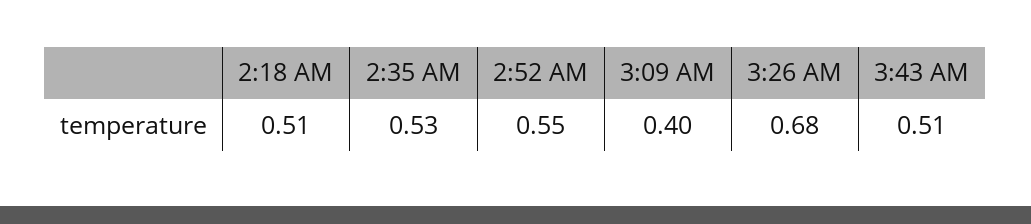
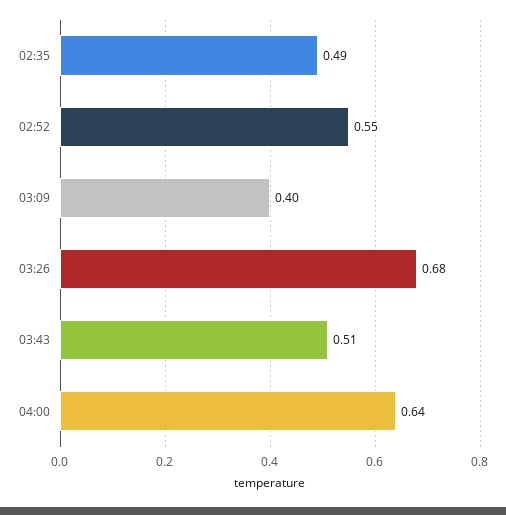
2:18 AM: 0.51 -> none
2:35 AM: 0.53 -> 0.49
04:00: none -> 0.64

